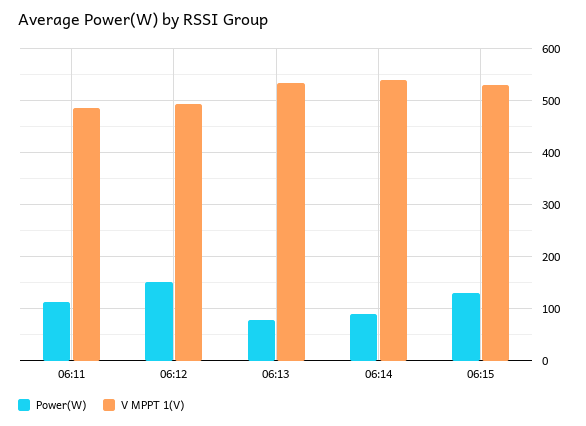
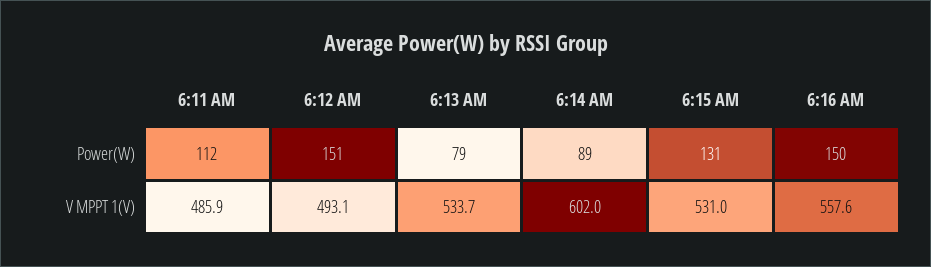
V MPPT 1(V), 06:14: 540 -> 602
Power(W), 6:16 AM: none -> 150
V MPPT 1(V), 6:16 AM: none -> 557.6

